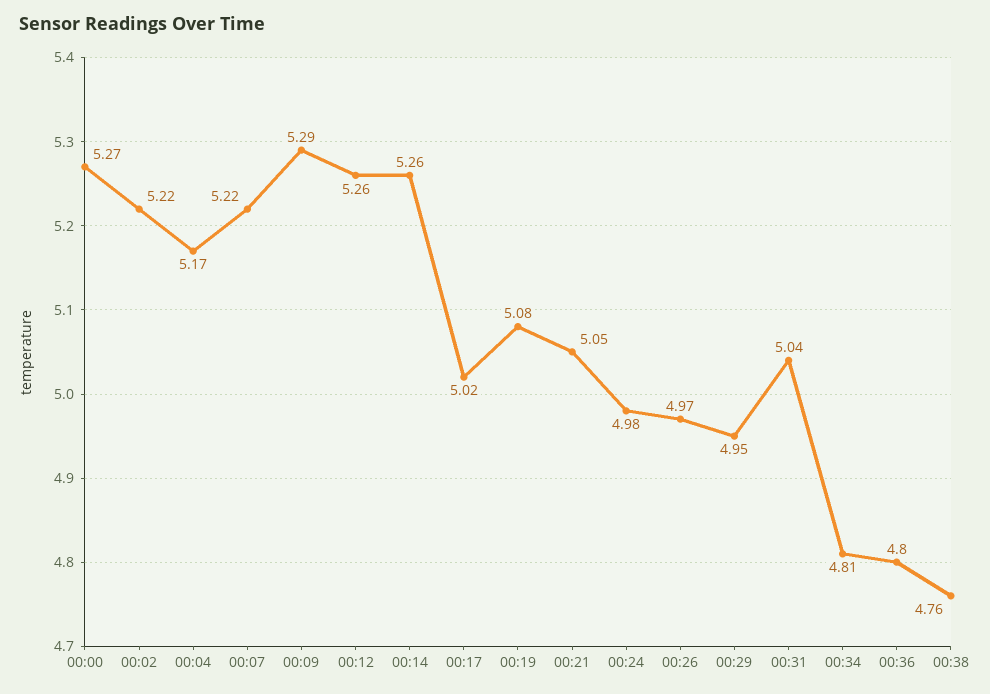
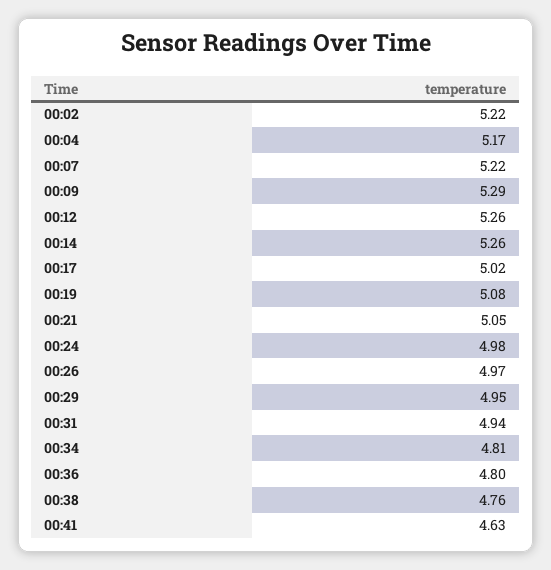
00:00: 5.27 -> none
00:31: 5.04 -> 4.94
00:41: none -> 4.63

